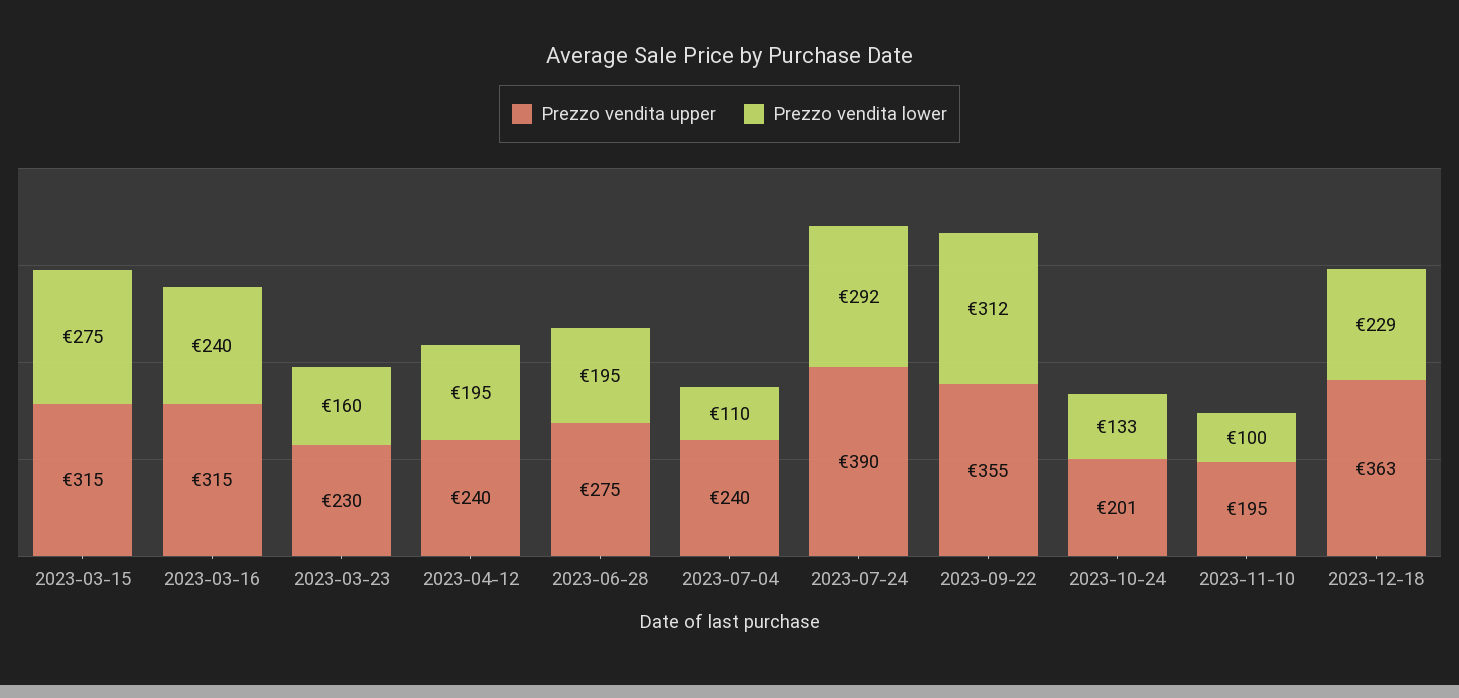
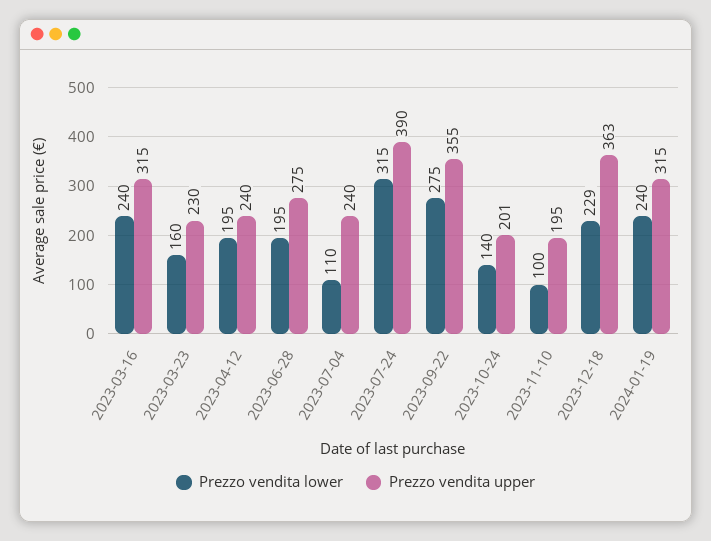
Prezzo vendita upper, 2023-03-15: 315 -> none
Prezzo vendita lower, 2023-03-15: 275 -> none
Prezzo vendita lower, 2023-07-24: 292 -> 315
Prezzo vendita lower, 2023-09-22: 312 -> 275
Prezzo vendita lower, 2023-10-24: 133 -> 140
Prezzo vendita lower, 2024-01-19: none -> 240
Prezzo vendita upper, 2024-01-19: none -> 315

